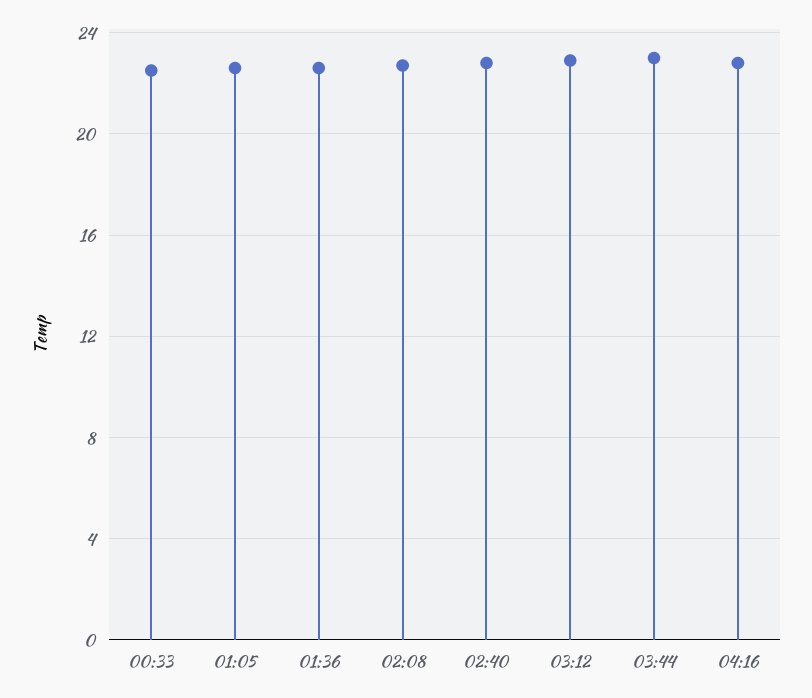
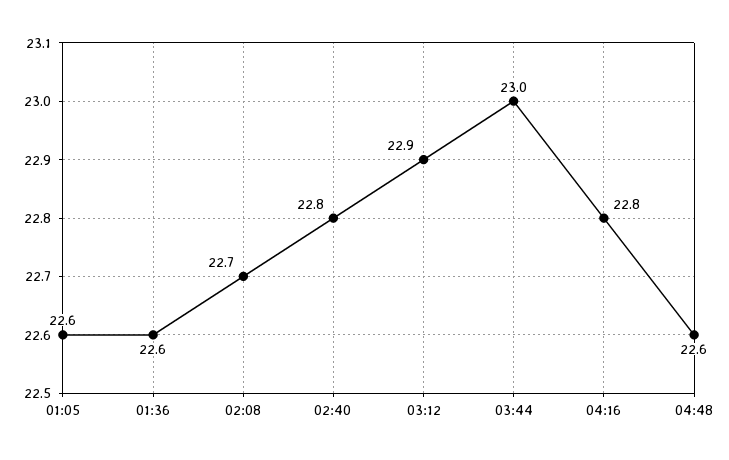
00:33: 22.5 -> none
04:48: none -> 22.6

